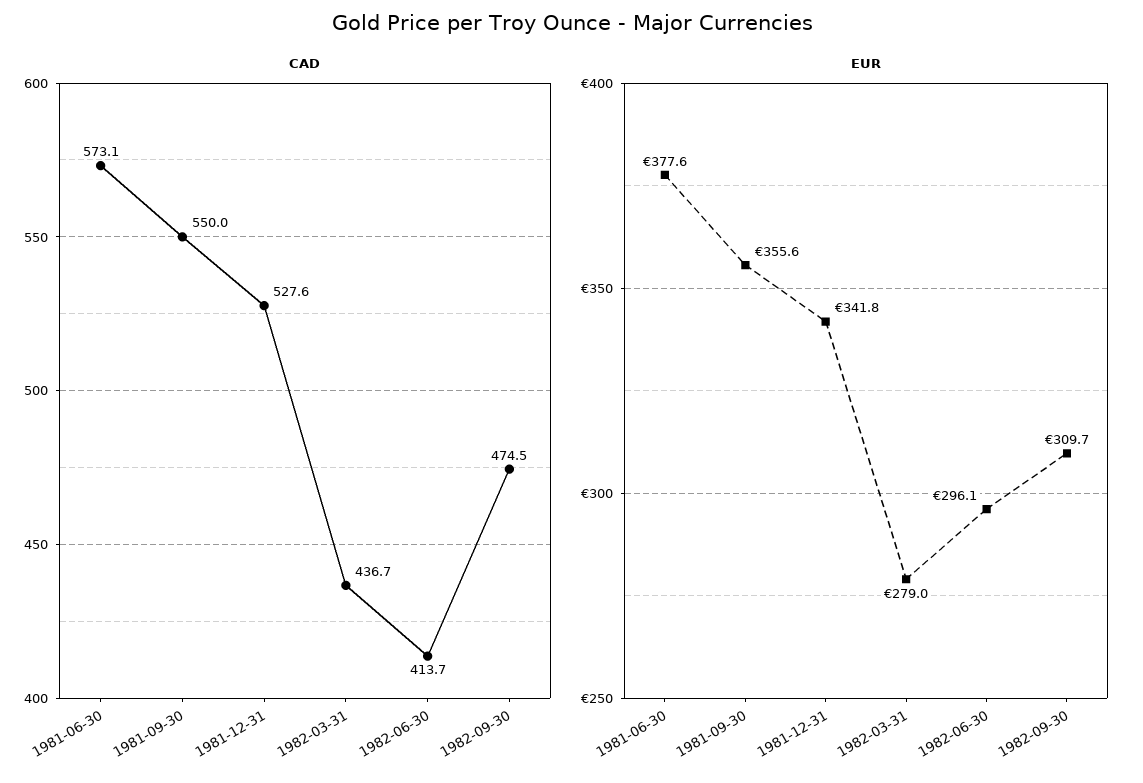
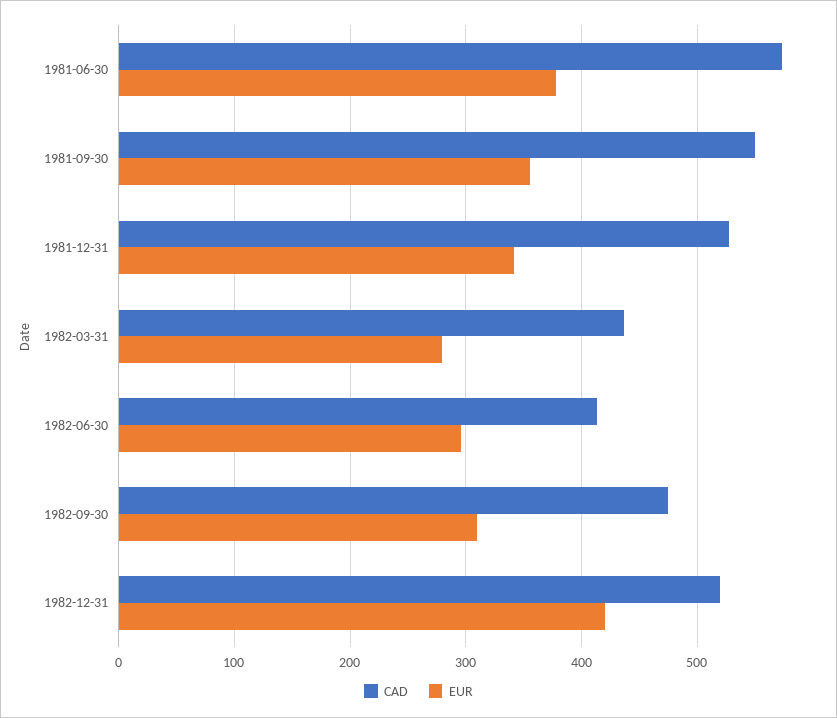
CAD, 1982-12-31: none -> 520
EUR, 1982-12-31: none -> 420

